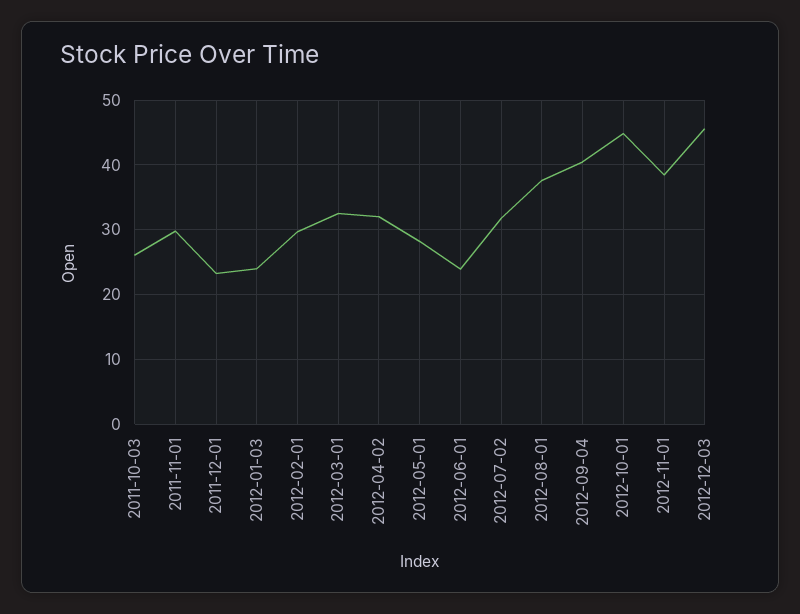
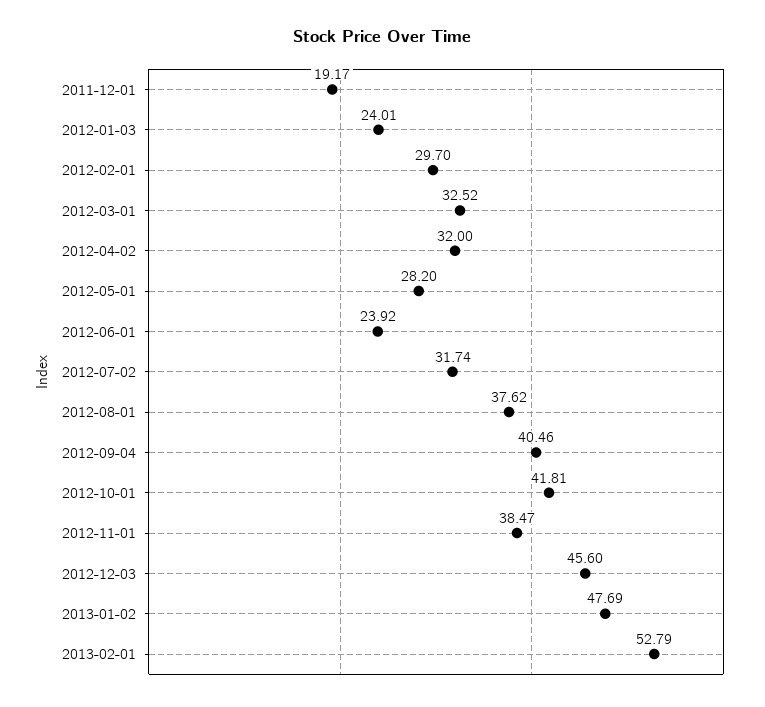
2011-10-03: 26 -> none
2011-11-01: 30 -> none
2011-12-01: 23 -> 19.17
2012-10-01: 45 -> 41.81
2013-01-02: none -> 47.69
2013-02-01: none -> 52.79

